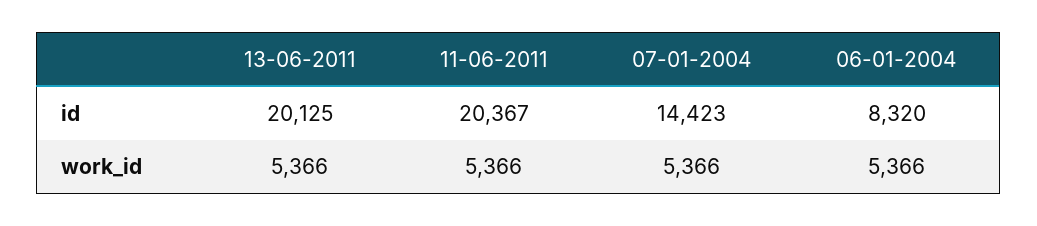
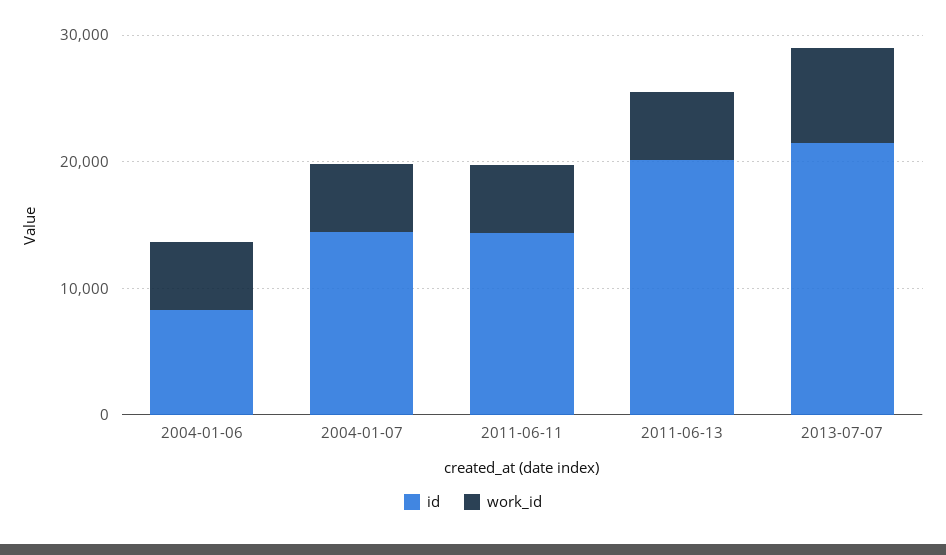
id, 11-06-2011: 20367 -> 14000
id, 2013-07-07: none -> 22000
work_id, 2013-07-07: none -> 8000

